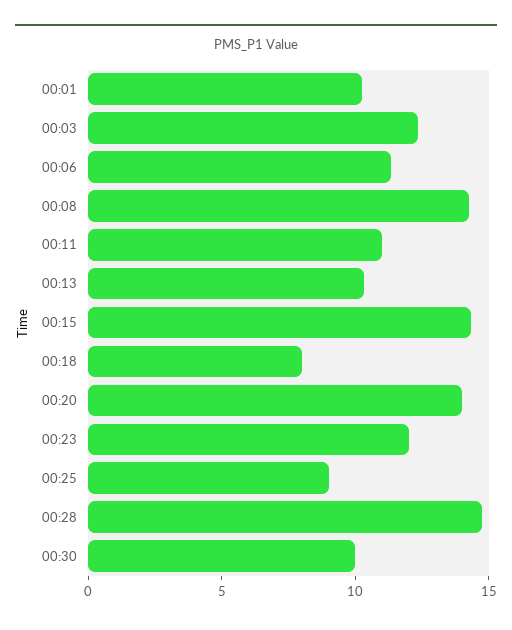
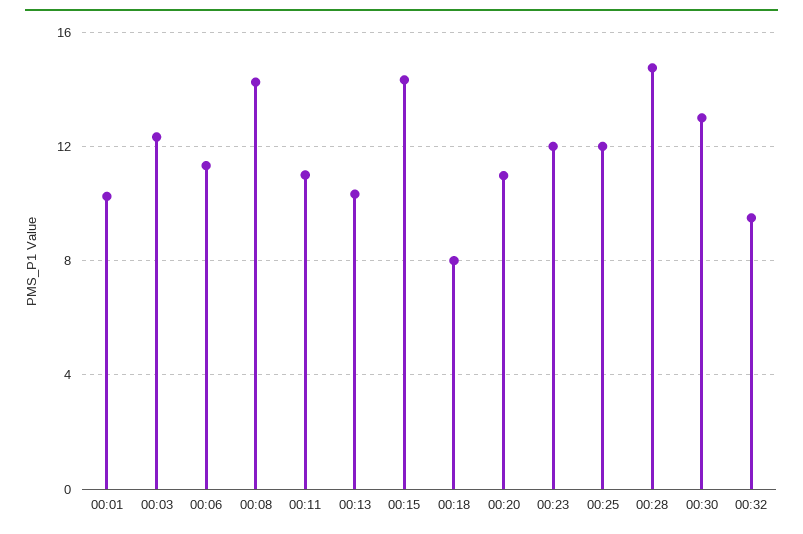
00:20: 14 -> 11
00:25: 9 -> 12
00:30: 10 -> 13
00:32: none -> 9.5

